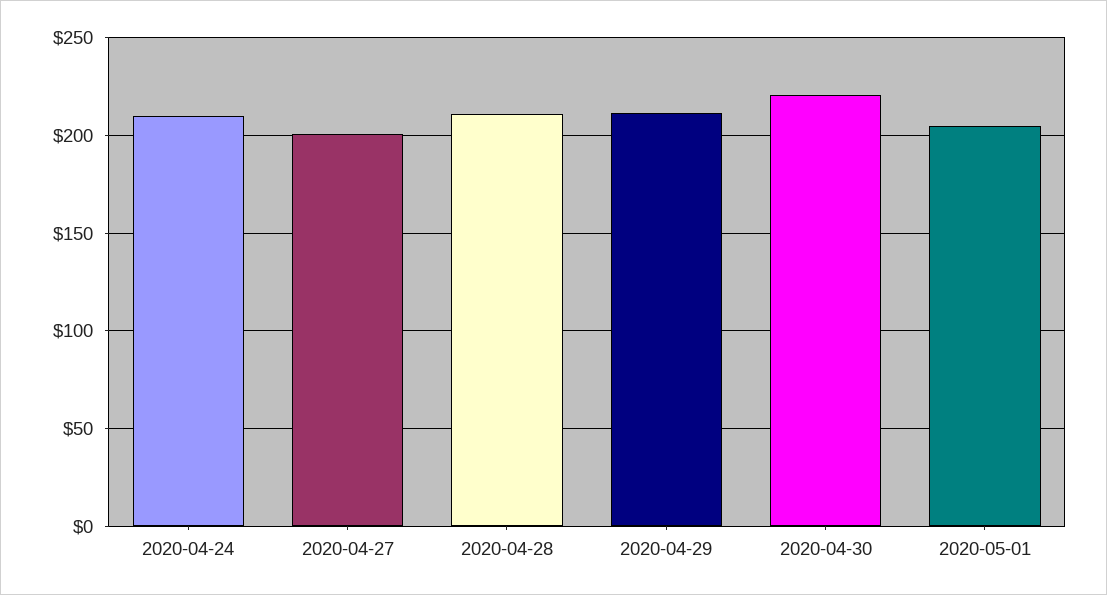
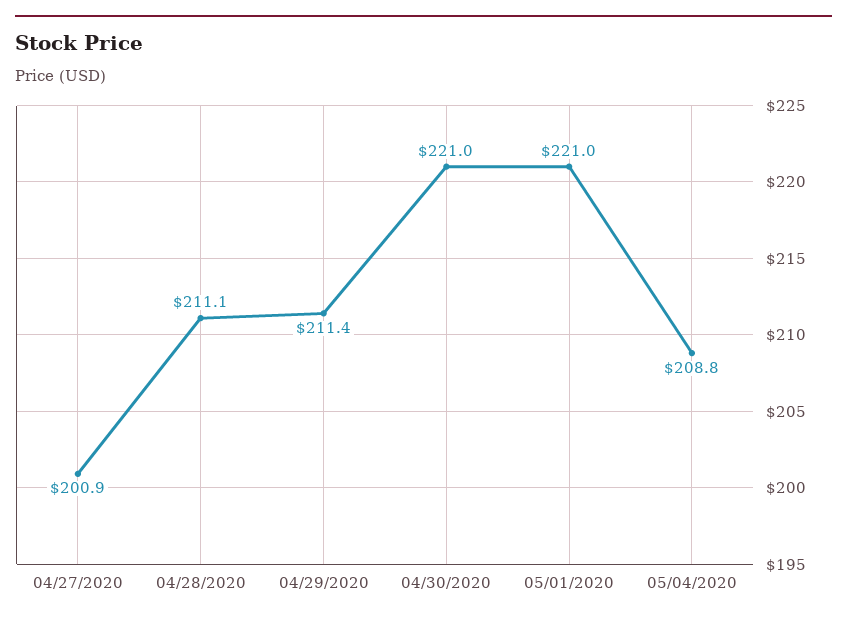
2020-04-24: 210 -> none
2020-05-01: 205 -> 221
05/04/2020: none -> 208.8

